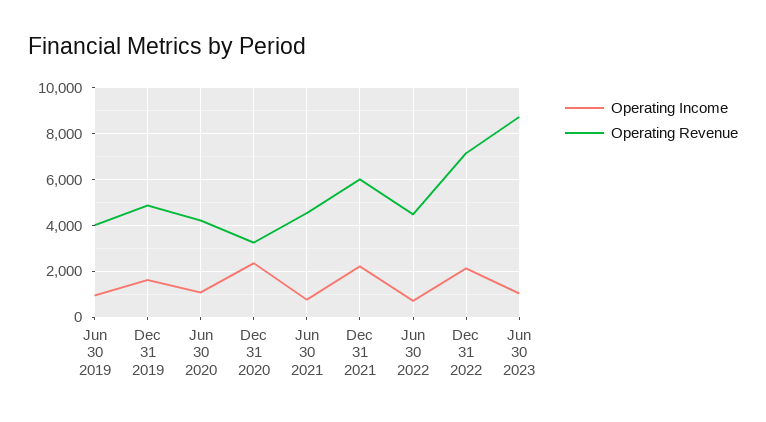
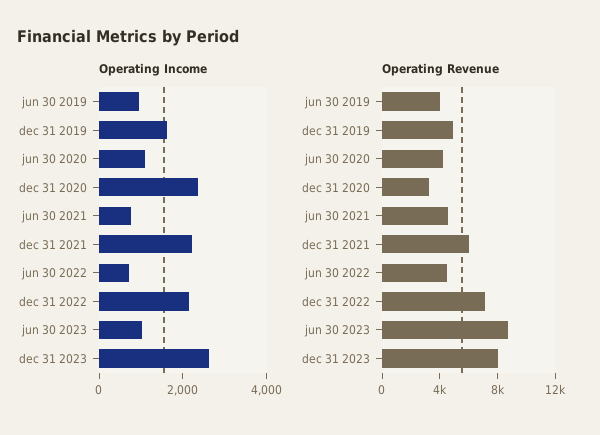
Operating Income, dec 31 2023: none -> 2500
Operating Revenue, dec 31 2023: none -> 8000

